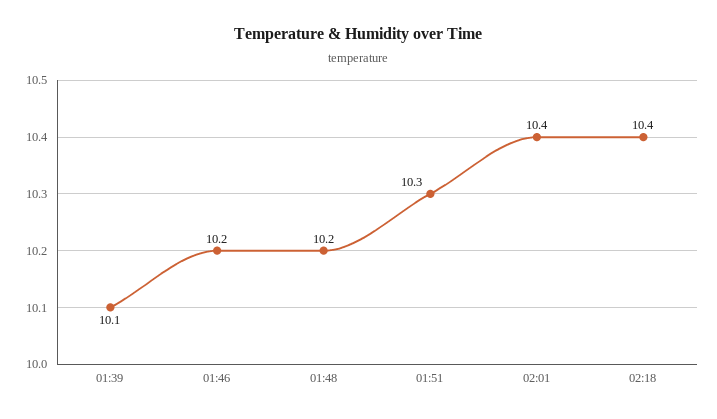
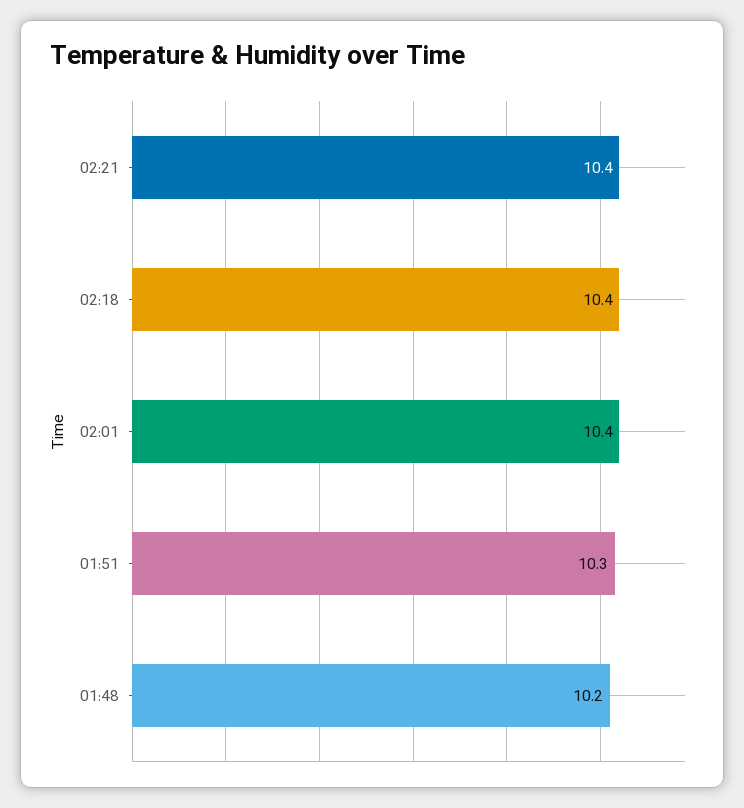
01:39: 10.1 -> none
01:46: 10.2 -> none
02:21: none -> 10.4

